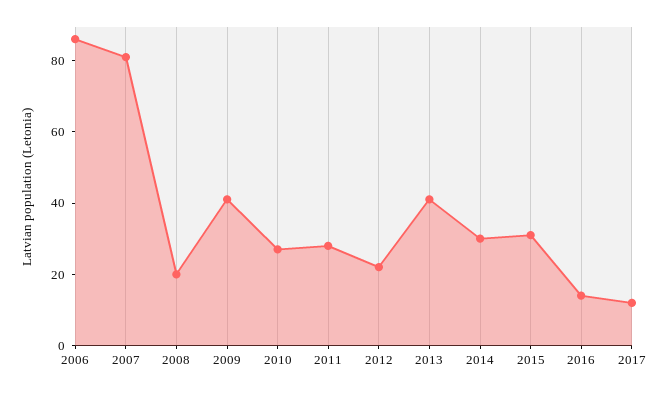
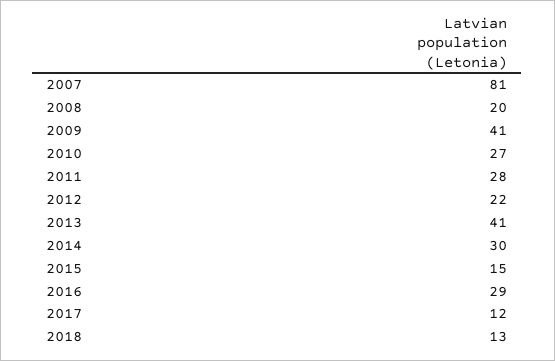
2006: 85 -> none
2015: 30 -> 15
2016: 15 -> 29
2018: none -> 13

